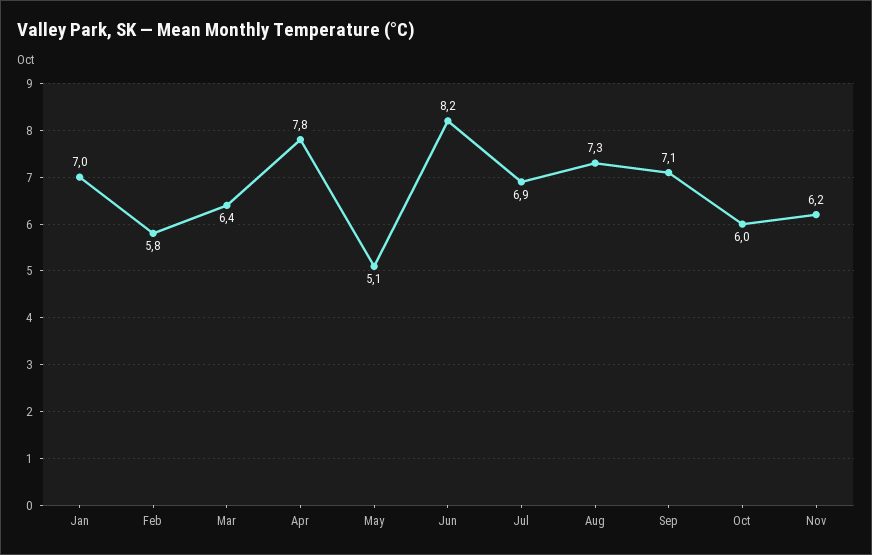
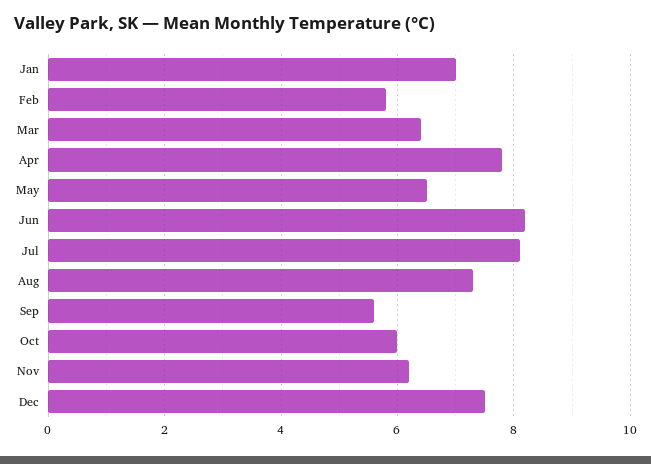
May: 5.1 -> 6.5
Jul: 6.9 -> 8
Sep: 7.1 -> 5.5
Dec: none -> 7.5

